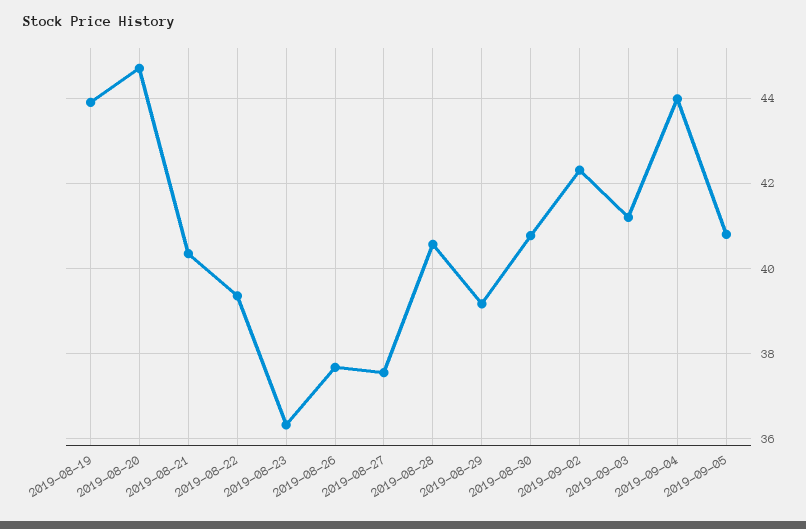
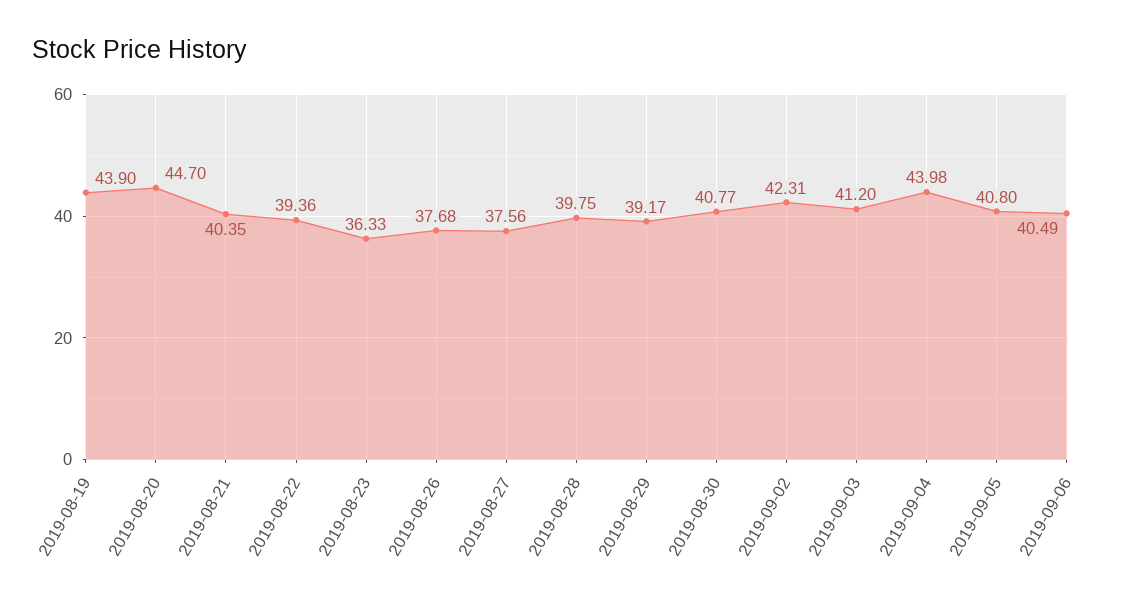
2019-08-28: 40.6 -> 39.75
2019-09-06: none -> 40.49

